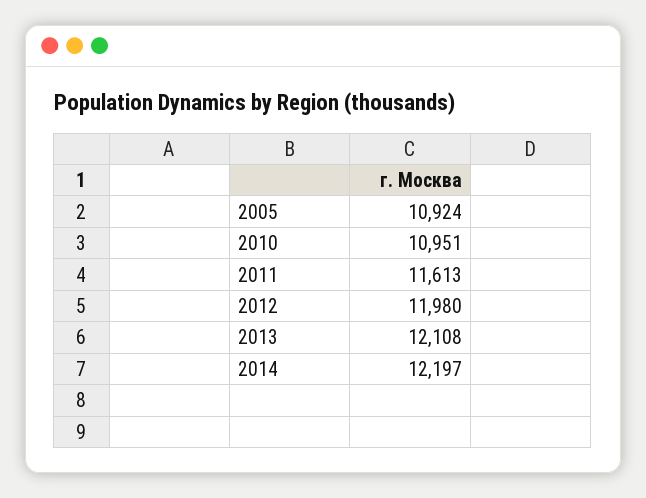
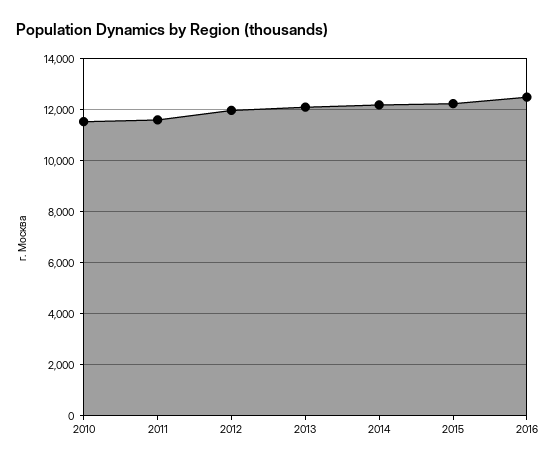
2005: 10924 -> none
2010: 10951 -> 11500
2015: none -> 12250
2016: none -> 12500

